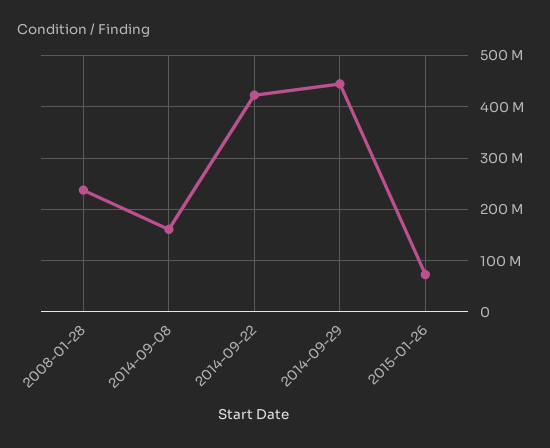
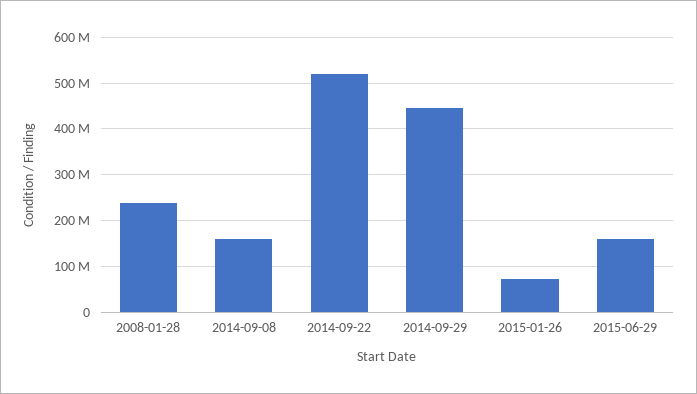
2014-09-22: 420000000 -> 520000000
2015-06-29: none -> 160000000

